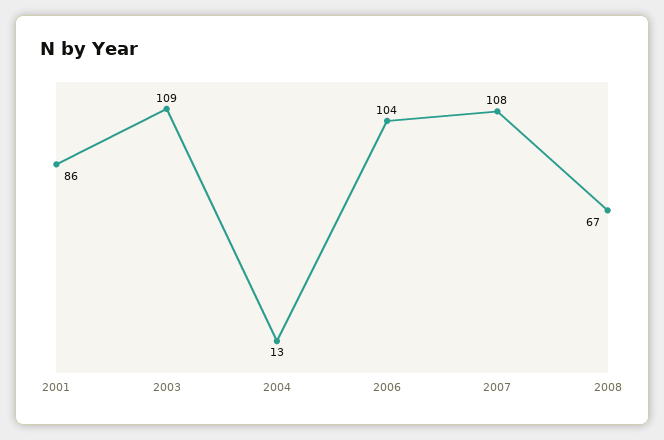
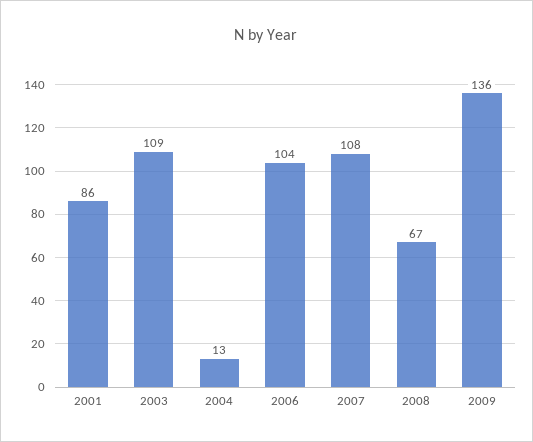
2009: none -> 136

